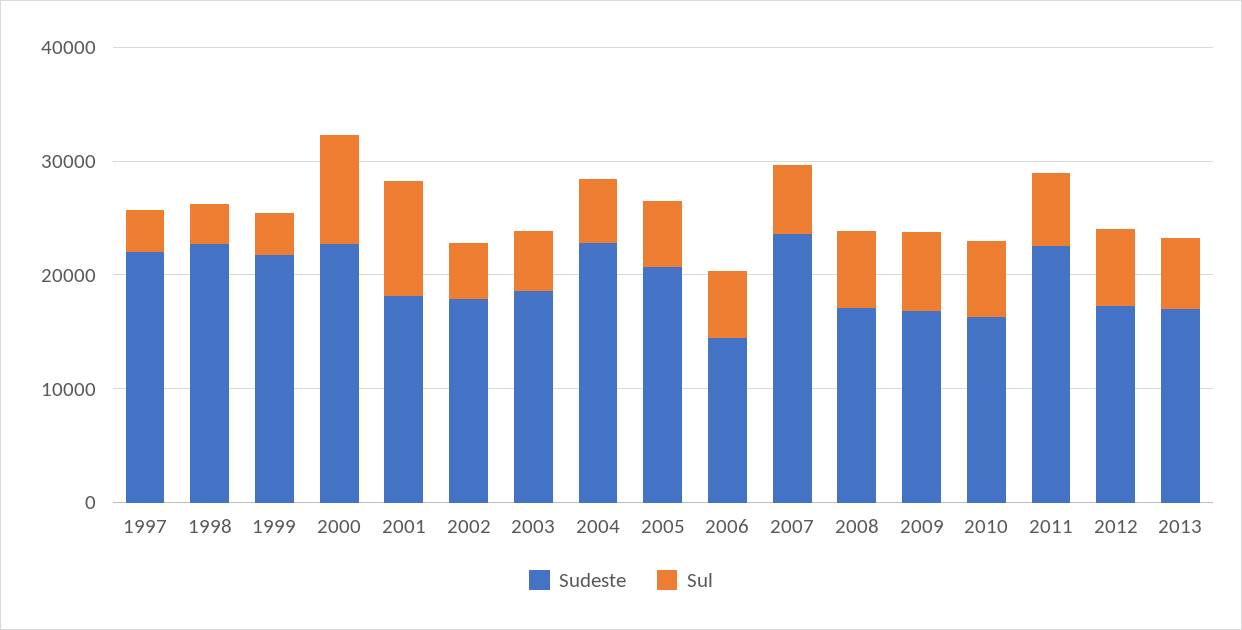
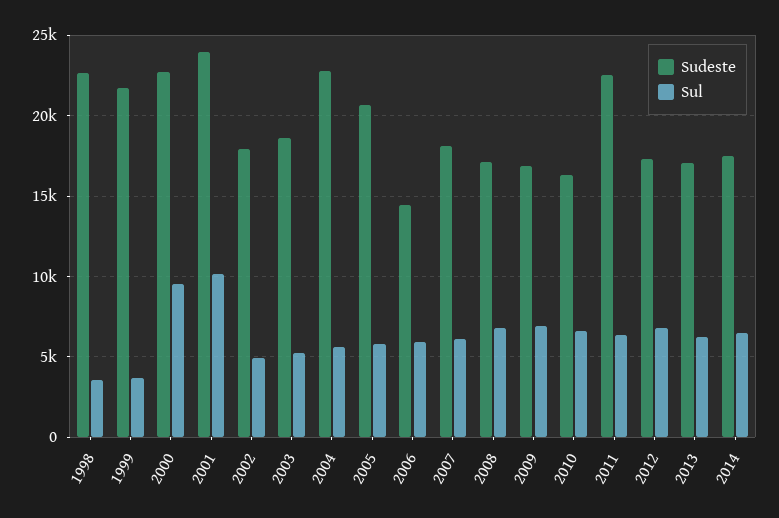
Sudeste, 1997: 22000 -> none
Sul, 1997: 4000 -> none
Sudeste, 2001: 18000 -> 24000
Sudeste, 2007: 24000 -> 18000
Sudeste, 2014: none -> 17500
Sul, 2014: none -> 6500

